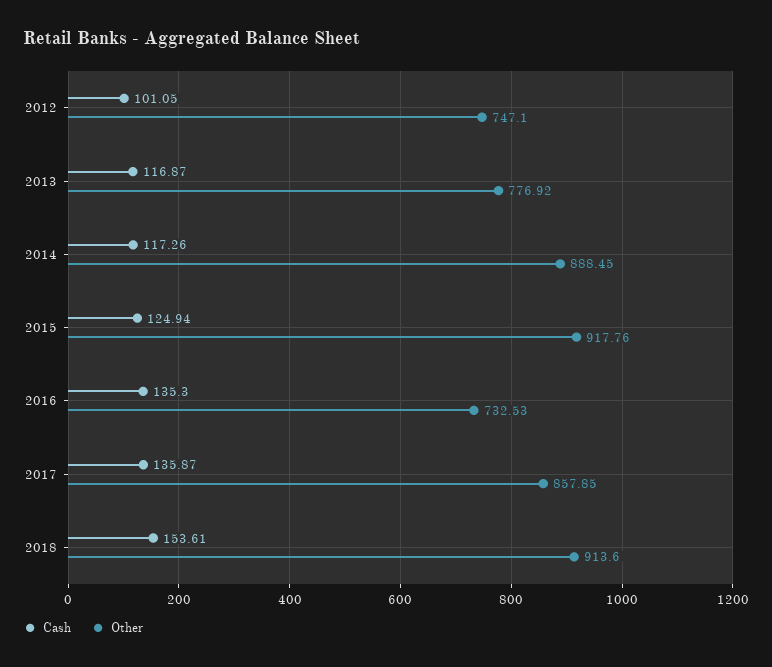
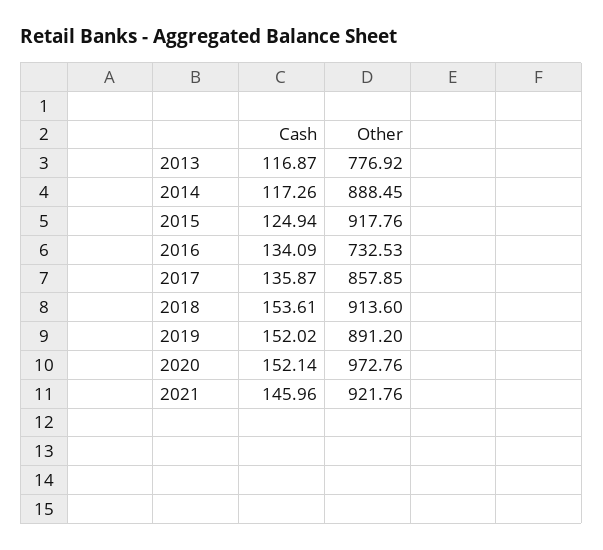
Cash, 2012: 101.05 -> none
Other, 2012: 747.1 -> none
Cash, 2016: 135.3 -> 134.09
Cash, 2019: none -> 152.02
Other, 2019: none -> 891.2
Cash, 2020: none -> 152.14
Other, 2020: none -> 972.76
Cash, 2021: none -> 145.96
Other, 2021: none -> 921.76

